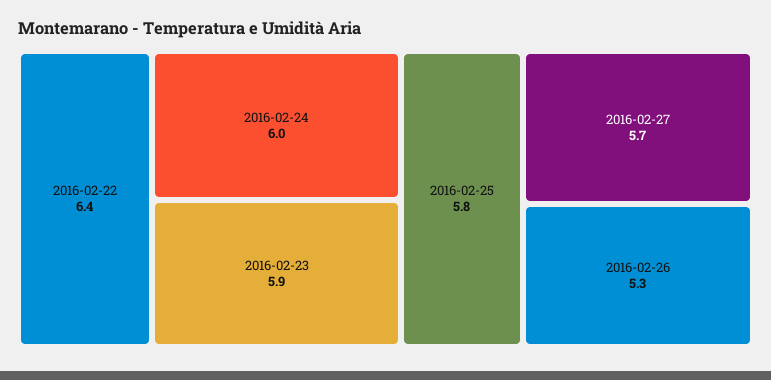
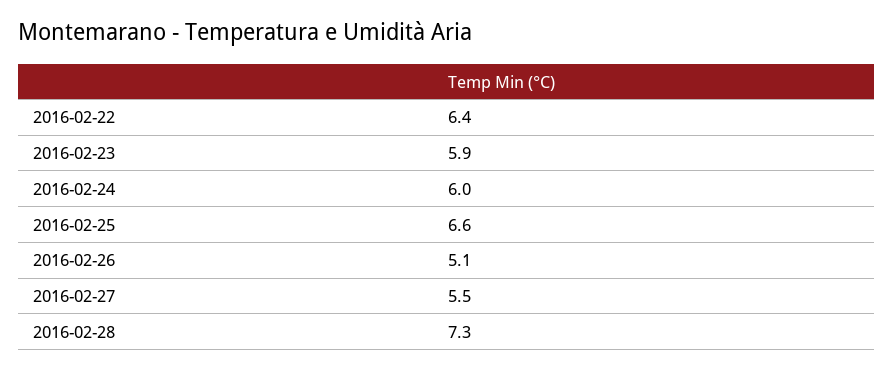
2016-02-25: 5.8 -> 6.6
2016-02-27: 5.7 -> 5.5
2016-02-26: 5.3 -> 5.1
2016-02-28: none -> 7.3

